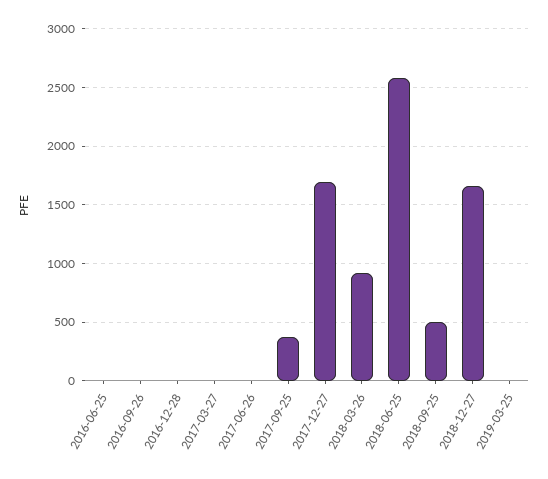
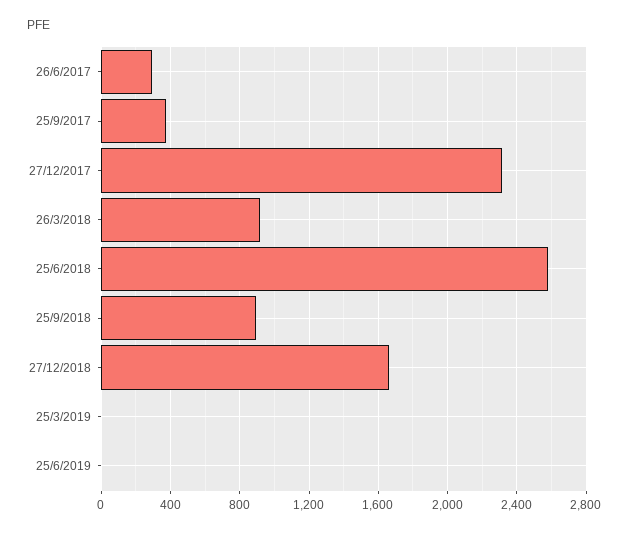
2016-06-25: 0 -> none
2016-09-26: 0 -> none
2016-12-28: 0 -> none
2017-03-27: 0 -> none
2017-06-26: 0 -> 300
2017-12-27: 1700 -> 2300
2018-09-25: 500 -> 900
25/6/2019: none -> 0

